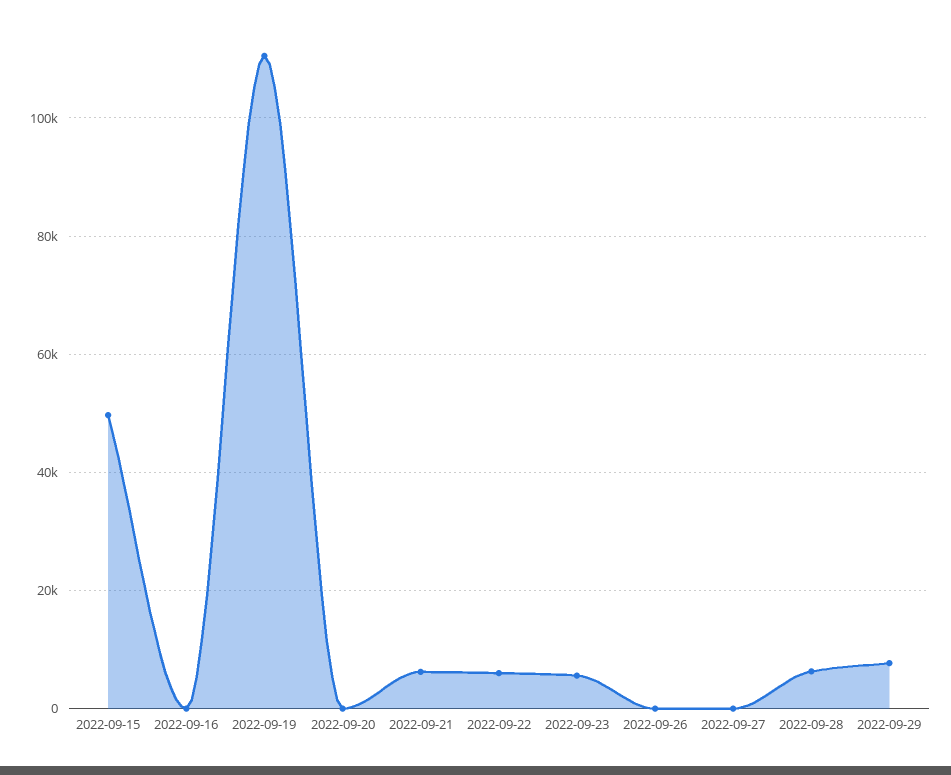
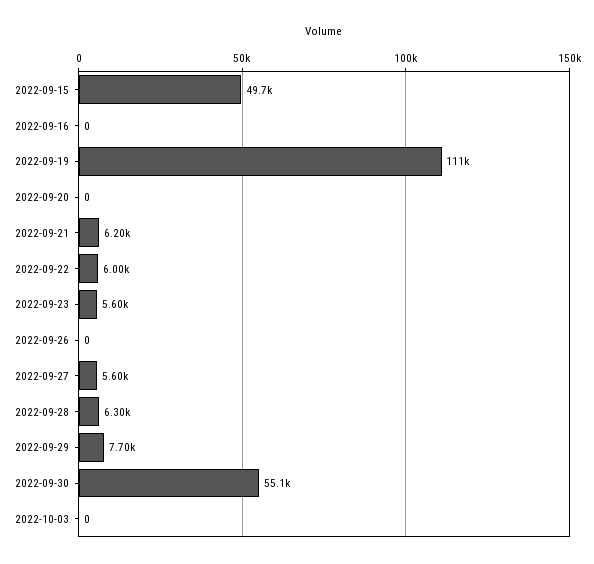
2022-09-27: 0 -> 5600
2022-09-30: none -> 55100
2022-10-03: none -> 0

